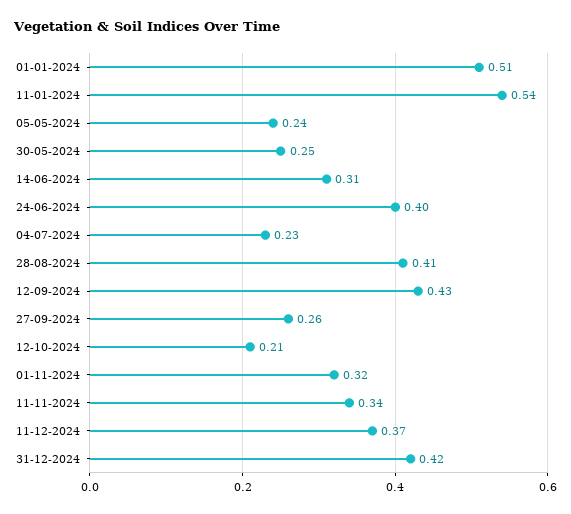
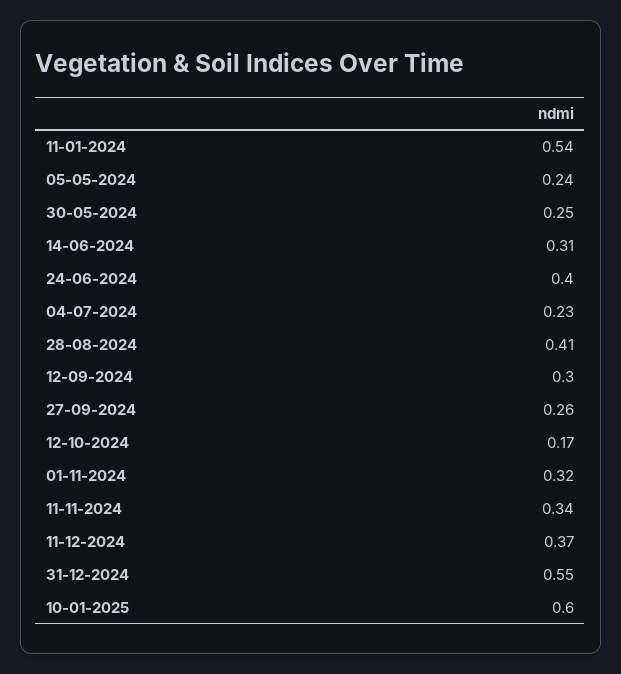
01-01-2024: 0.51 -> none
12-09-2024: 0.43 -> 0.3
12-10-2024: 0.21 -> 0.17
31-12-2024: 0.42 -> 0.55
10-01-2025: none -> 0.6

